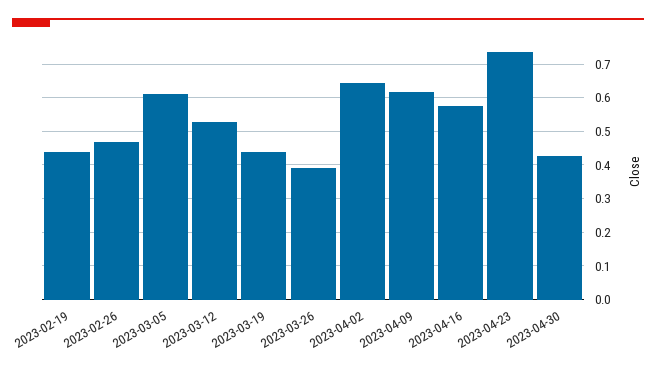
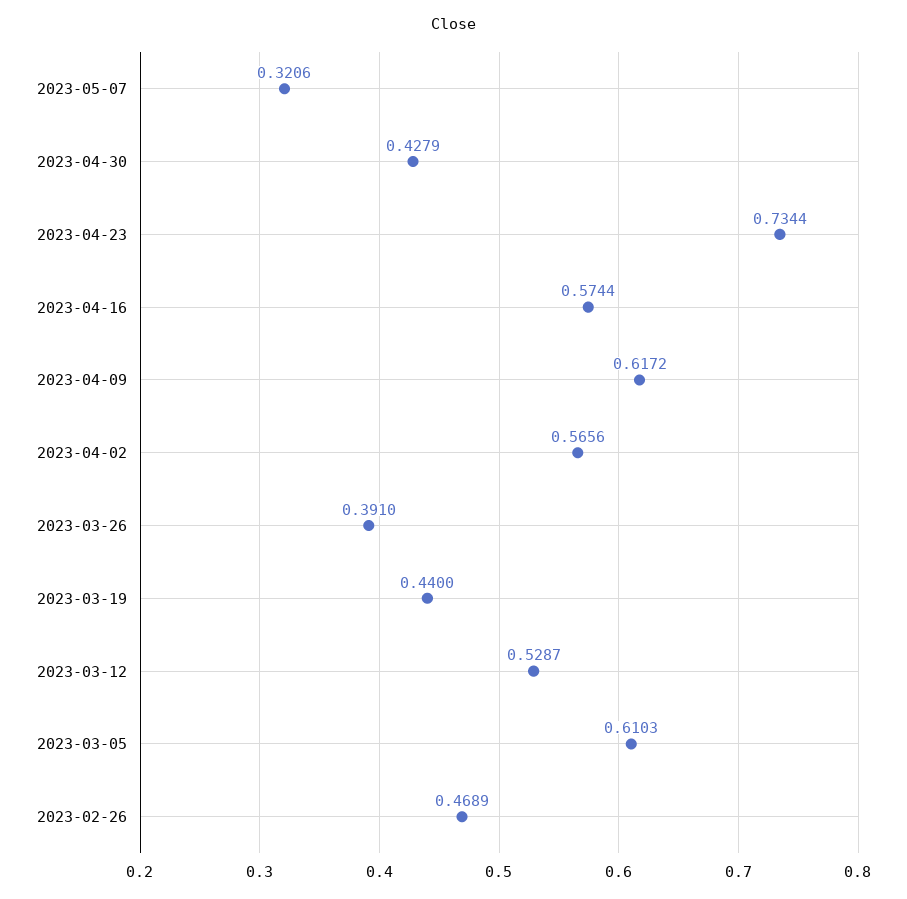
2023-02-19: 0.44 -> none
2023-04-02: 0.64 -> 0.5656
2023-05-07: none -> 0.3206

